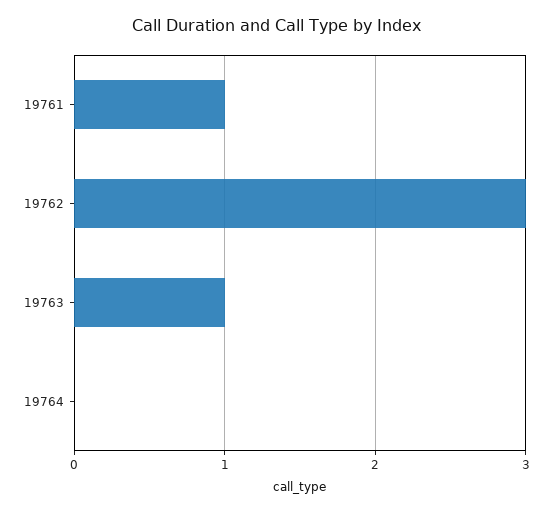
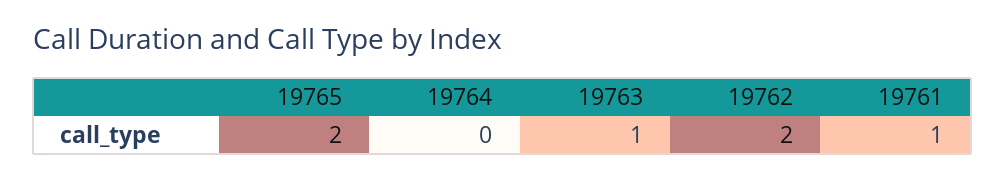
19762: 3 -> 2
19765: none -> 2

